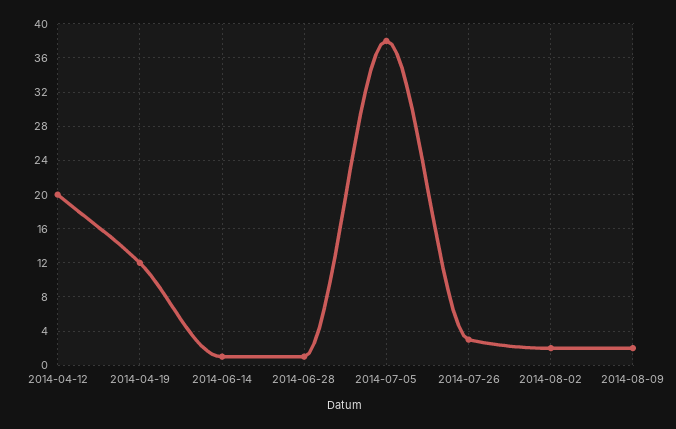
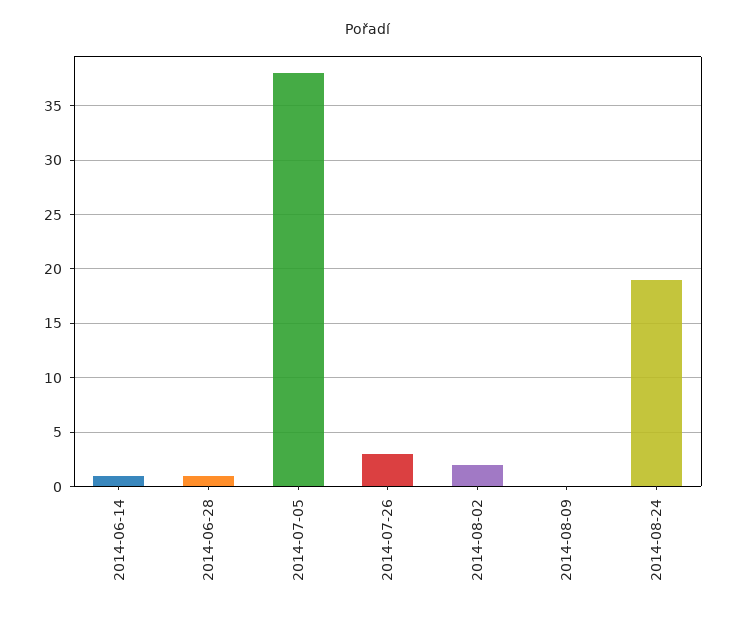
2014-04-12: 20 -> none
2014-04-19: 12 -> none
2014-08-09: 2 -> 0
2014-08-24: none -> 19

